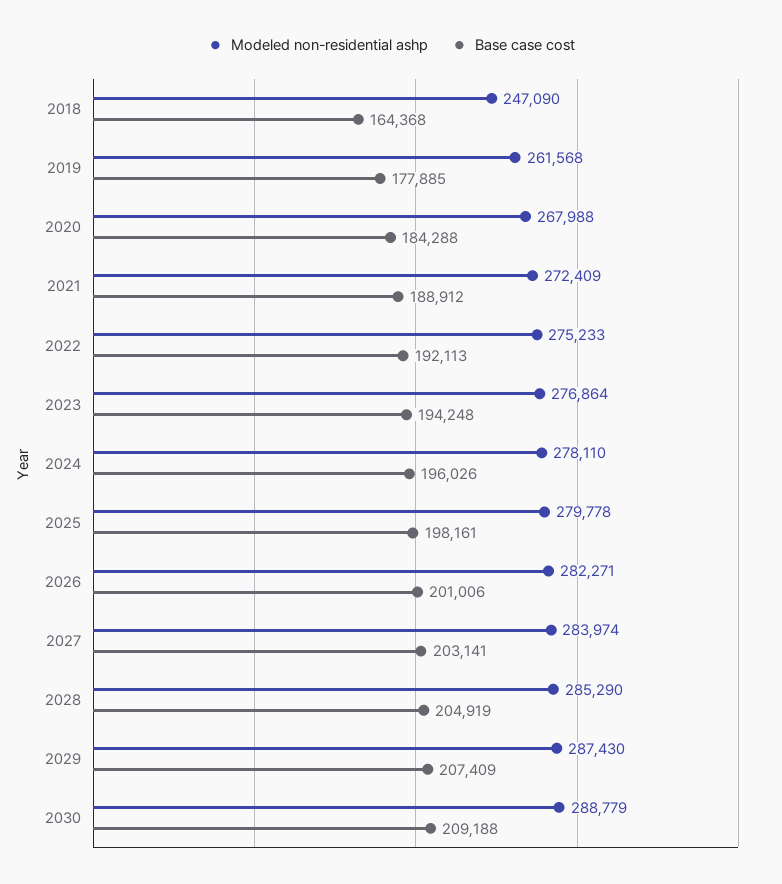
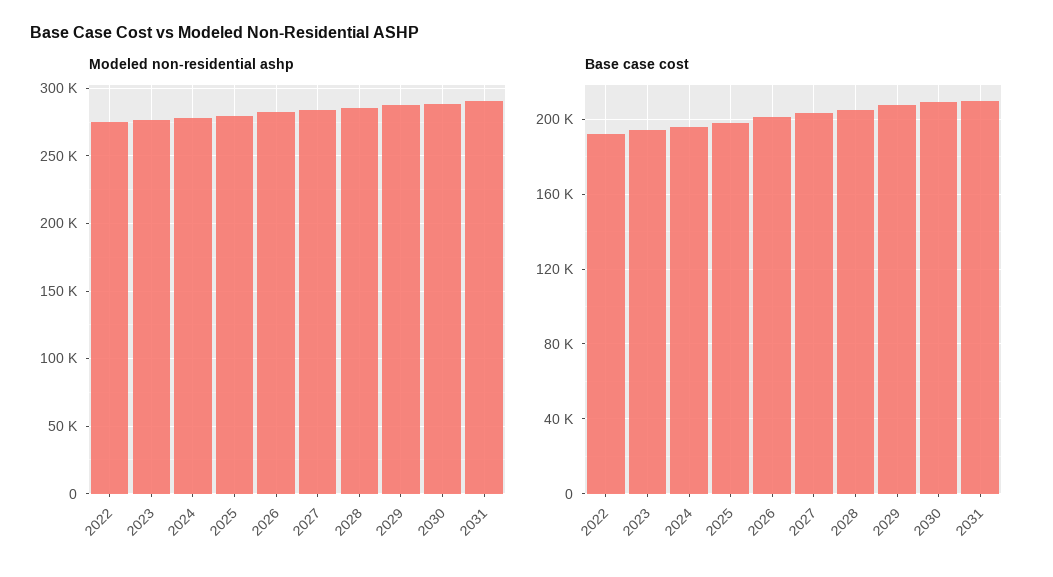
Modeled non-residential ashp, 2018: 247090 -> none
Base case cost, 2018: 164368 -> none
Modeled non-residential ashp, 2019: 261568 -> none
Base case cost, 2019: 177885 -> none
Modeled non-residential ashp, 2020: 267988 -> none
Base case cost, 2020: 184288 -> none
Modeled non-residential ashp, 2021: 272409 -> none
Base case cost, 2021: 188912 -> none
Modeled non-residential ashp, 2031: none -> 290000
Base case cost, 2031: none -> 210000

